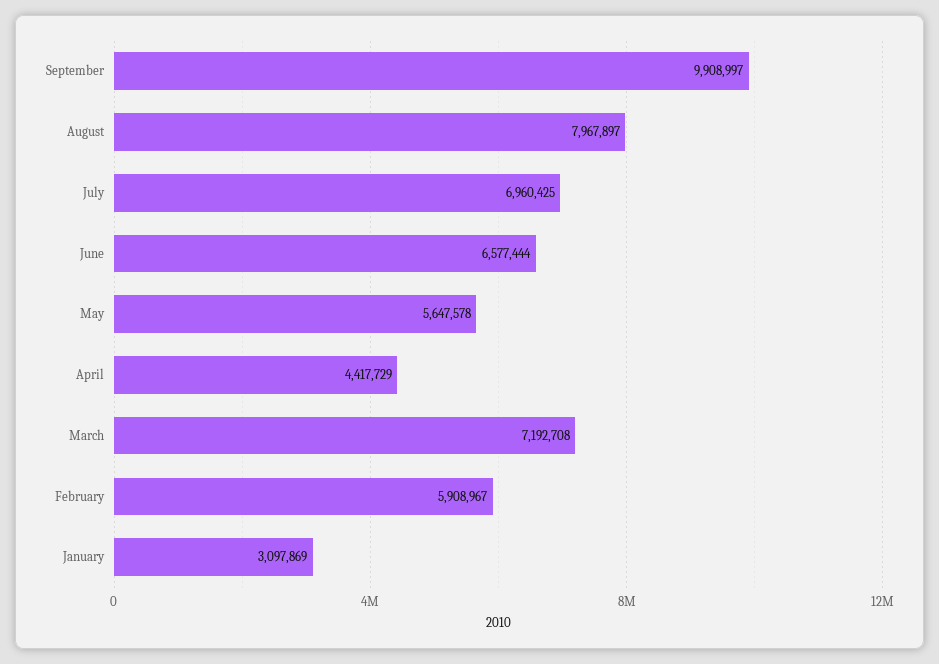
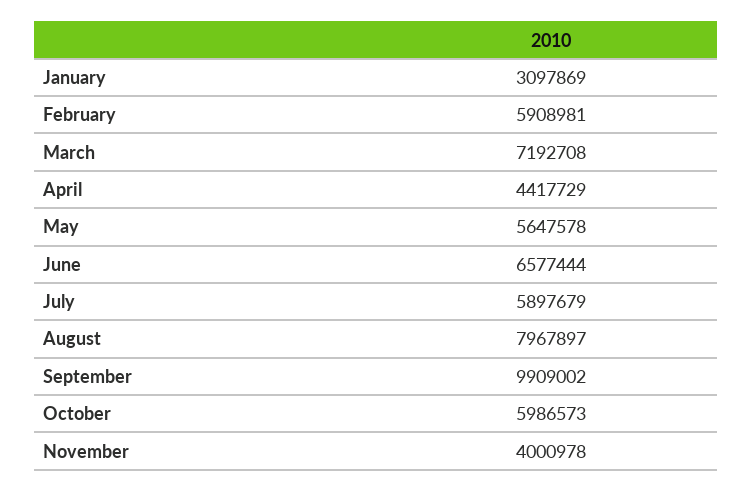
September: 9908997 -> 9909002
July: 6960425 -> 5897679
February: 5908967 -> 5908981
October: none -> 5986573
November: none -> 4000978

